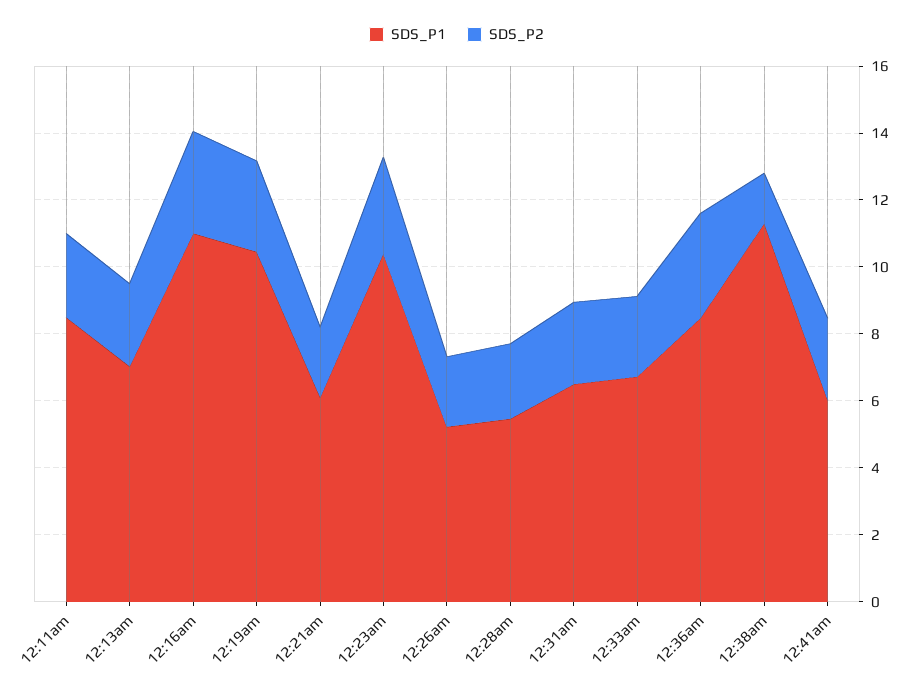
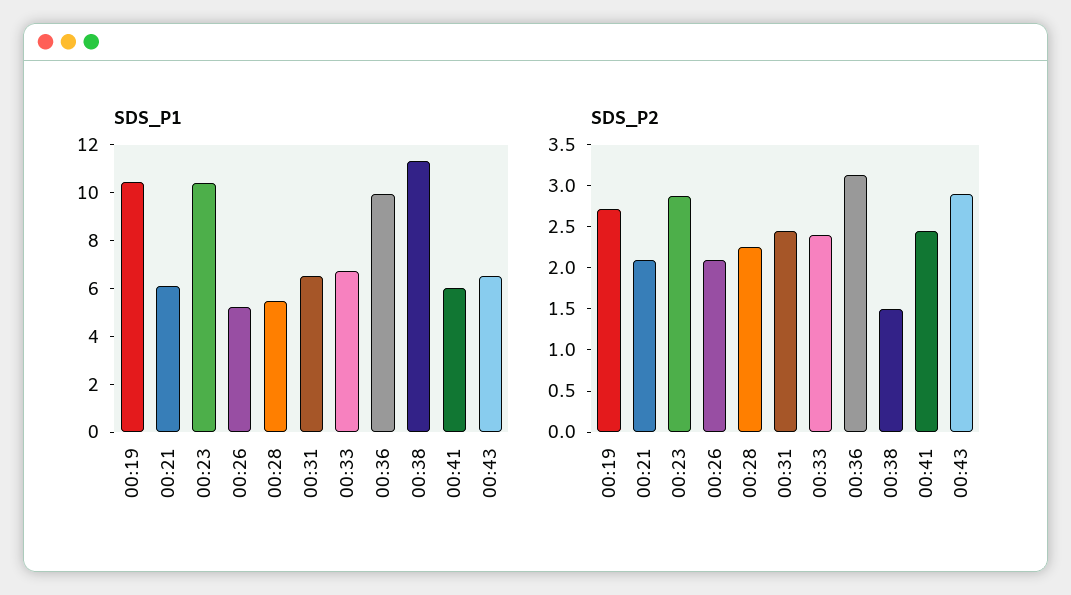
SDS_P1, 12:11am: 8.5 -> none
SDS_P2, 12:11am: 2.5 -> none
SDS_P1, 12:13am: 7 -> none
SDS_P2, 12:13am: 2.5 -> none
SDS_P1, 12:16am: 11 -> none
SDS_P2, 12:16am: 3 -> none
SDS_P1, 12:36am: 8.5 -> 10
SDS_P1, 00:43: none -> 6.5
SDS_P2, 00:43: none -> 2.9

